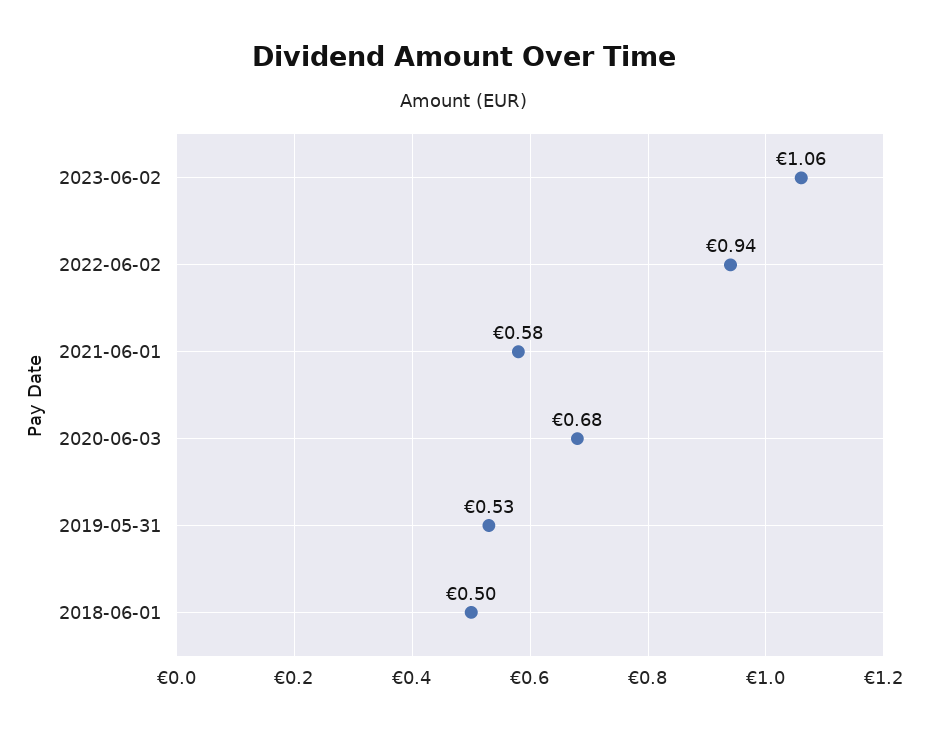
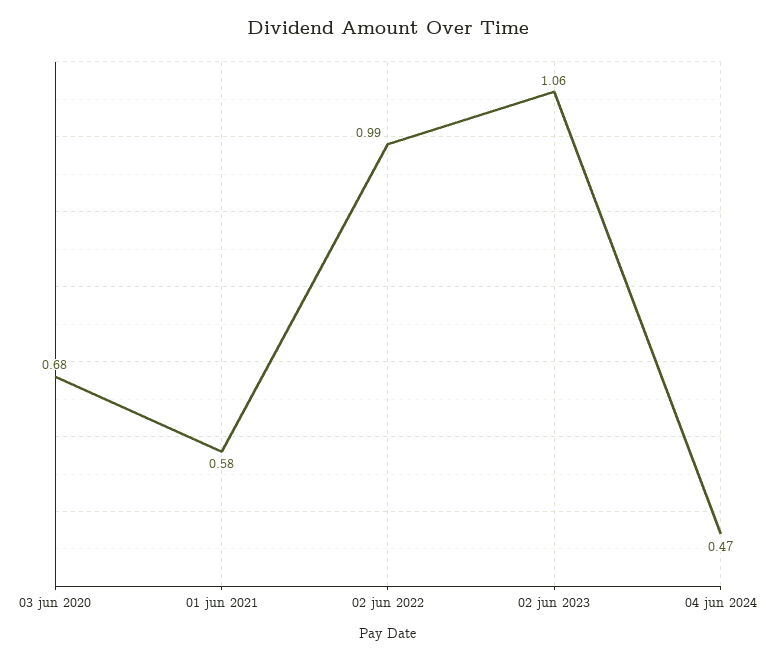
2022-06-02: 0.94 -> 0.99
2019-05-31: 0.53 -> none
2018-06-01: 0.5 -> none
04 jun 2024: none -> 0.47

